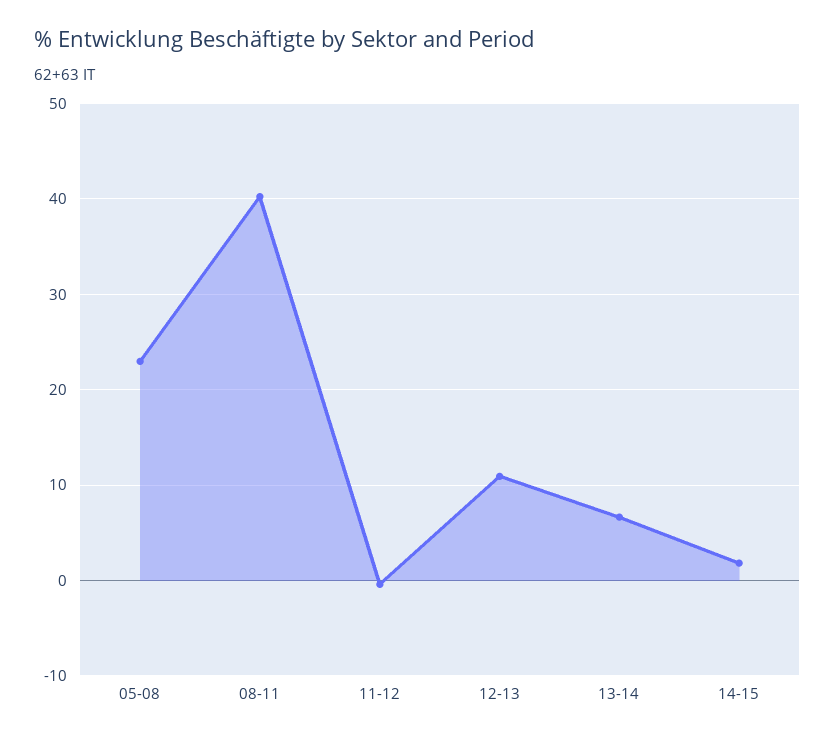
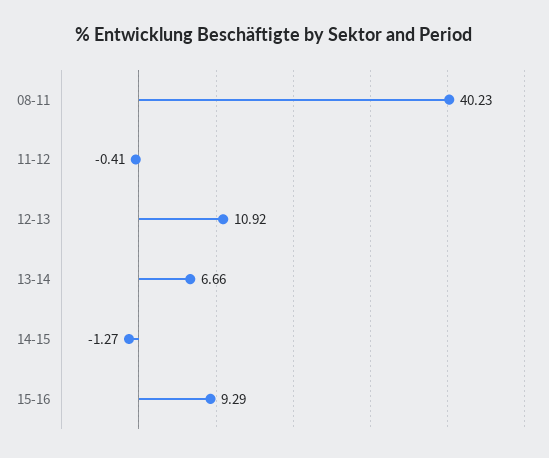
05-08: 23 -> none
14-15: 2 -> -1.27
15-16: none -> 9.29

